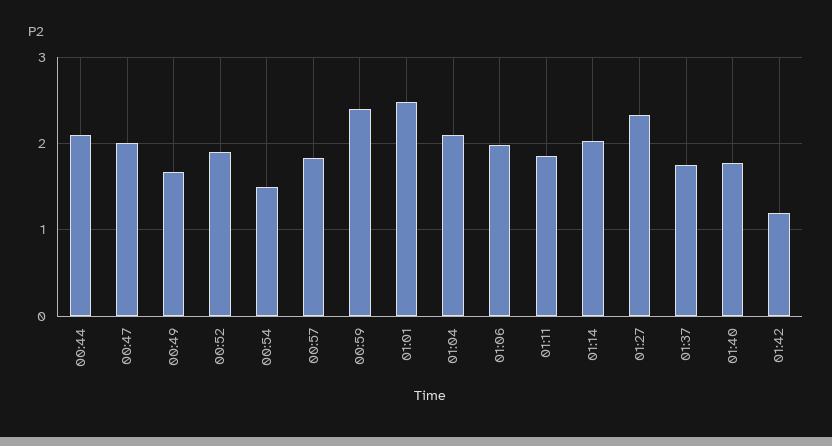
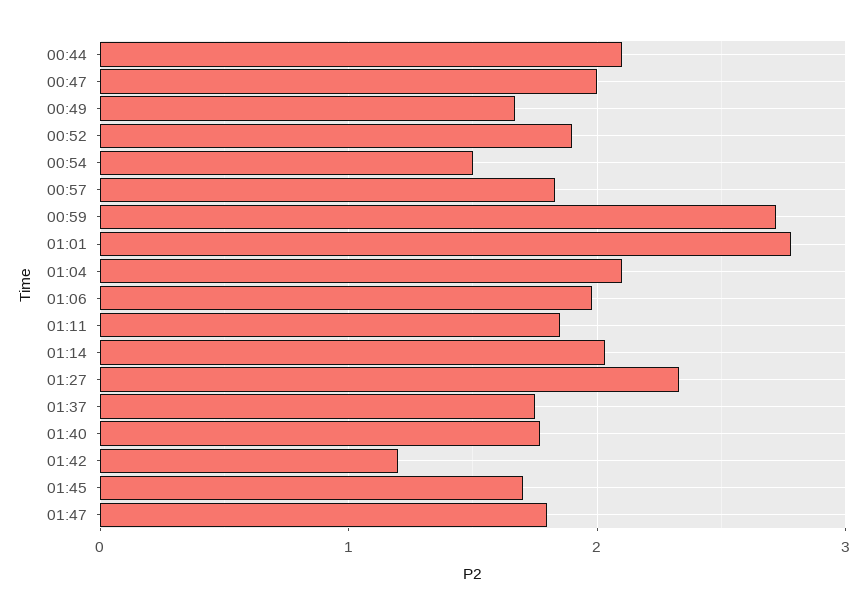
00:59: 2.4 -> 2.7
01:01: 2.5 -> 2.8
01:45: none -> 1.7
01:47: none -> 1.8

